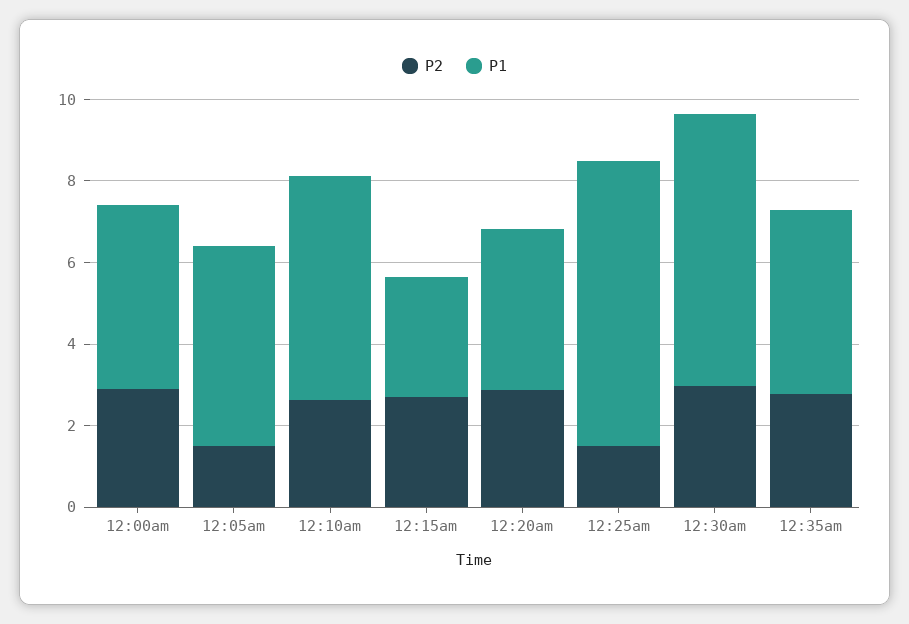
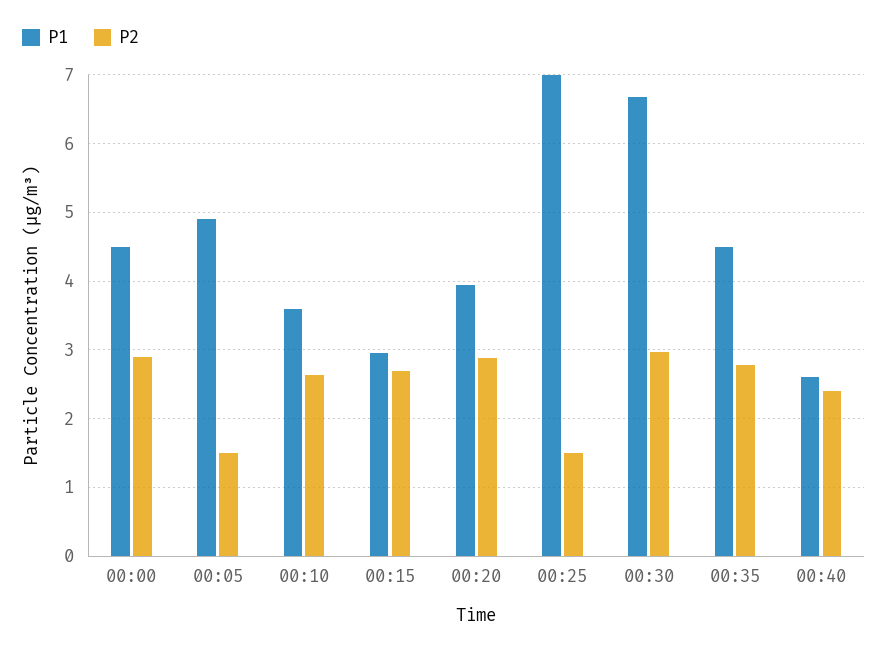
P1, 12:10am: 5.5 -> 3.6
P1, 00:40: none -> 2.6
P2, 00:40: none -> 2.4

